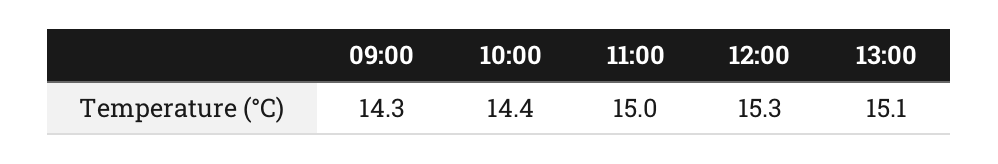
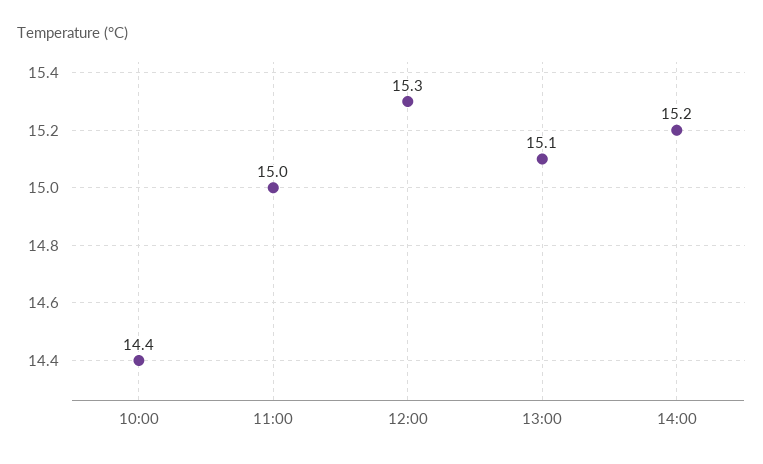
09:00: 14.3 -> none
14:00: none -> 15.2

